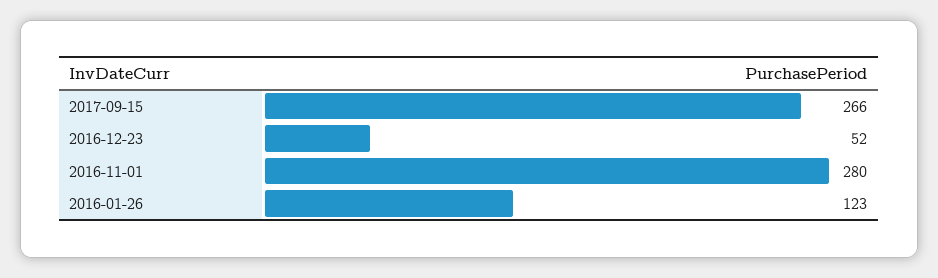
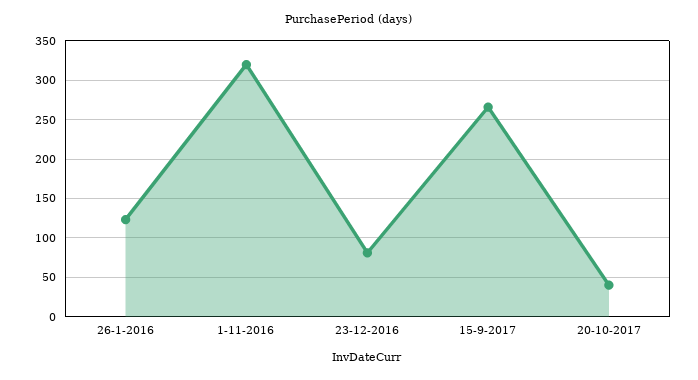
2016-12-23: 52 -> 80
2016-11-01: 280 -> 320
20-10-2017: none -> 40

